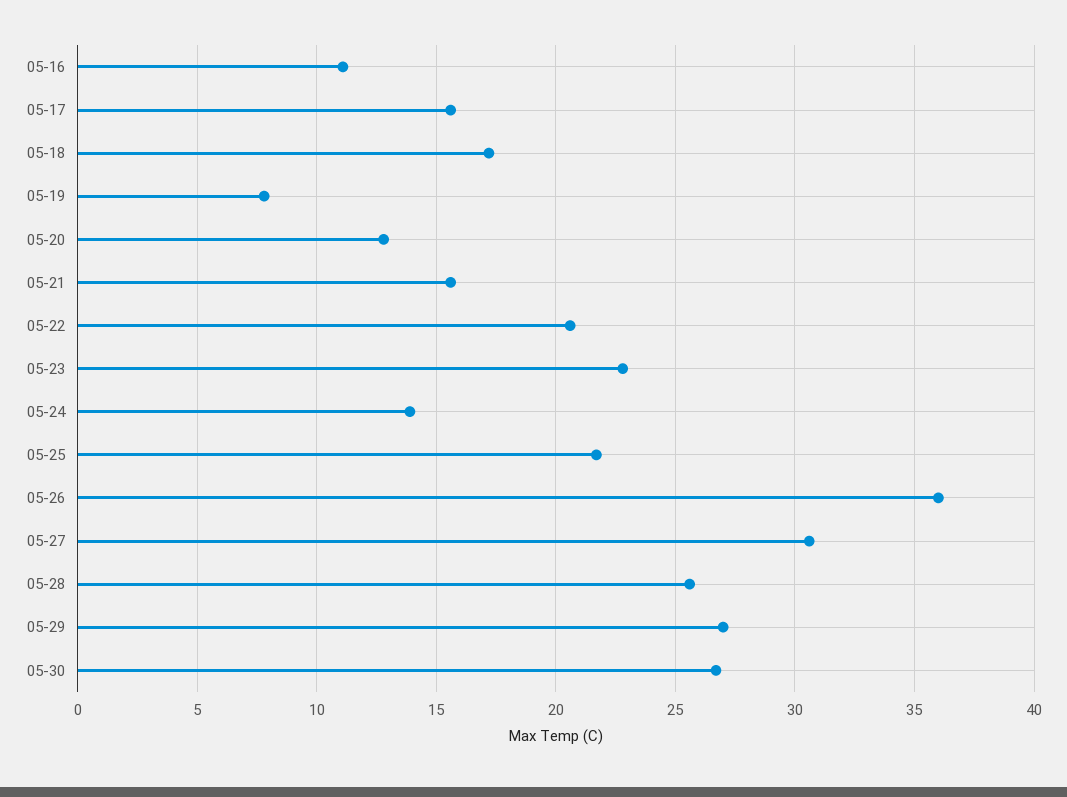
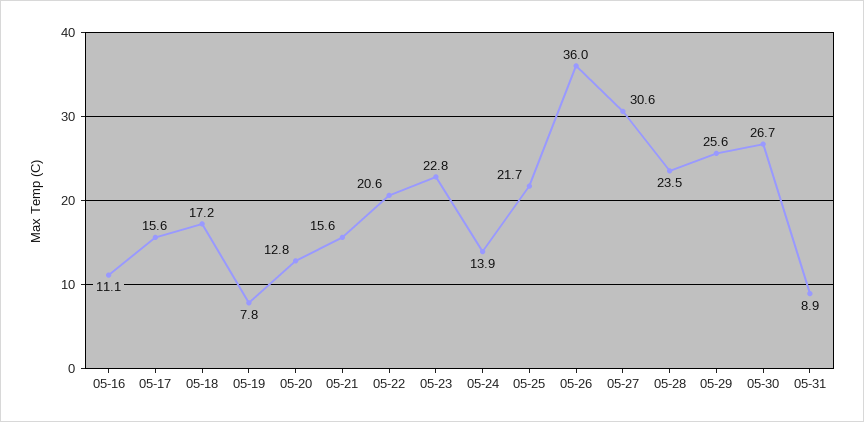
05-28: 25.5 -> 23.5
05-29: 27 -> 25.6
05-31: none -> 8.9

